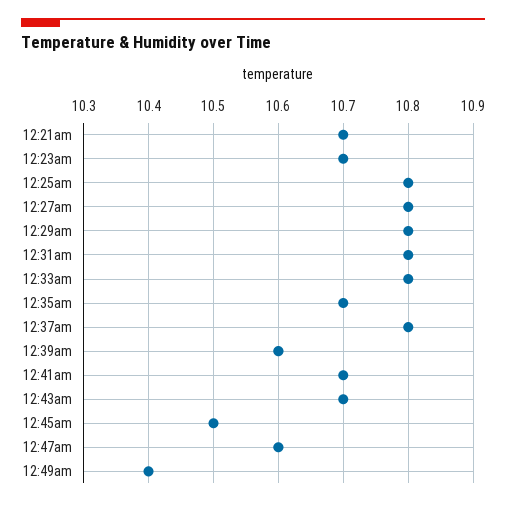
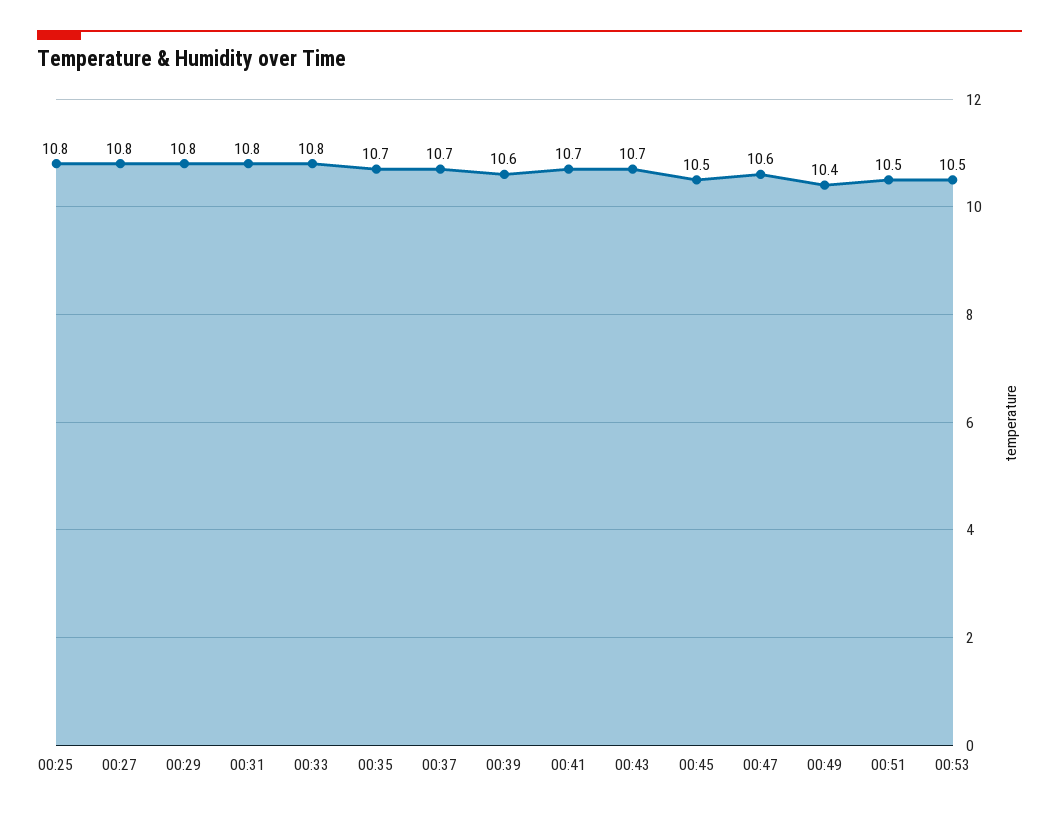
12:21am: 10.7 -> none
12:23am: 10.7 -> none
12:37am: 10.8 -> 10.7
00:51: none -> 10.5
00:53: none -> 10.5

